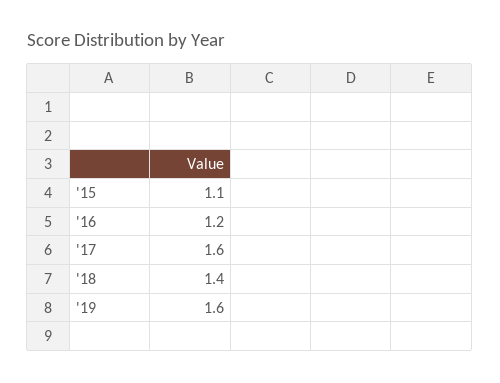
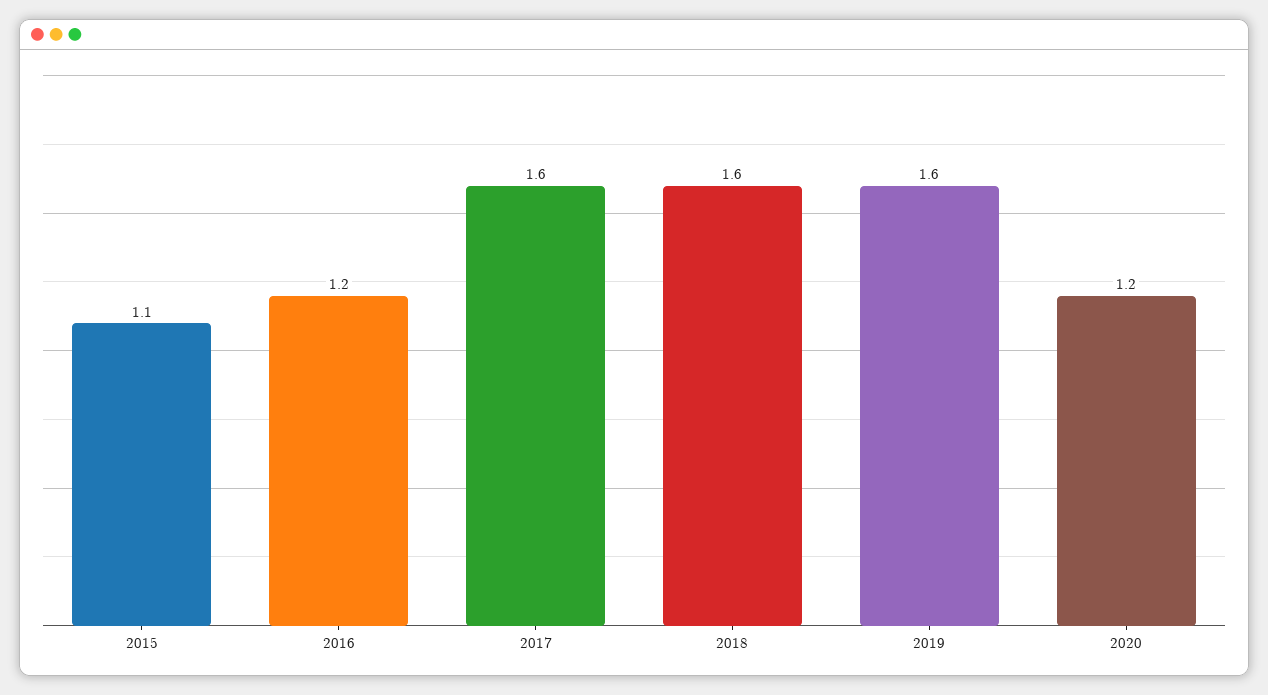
'18: 1.4 -> 1.6
2020: none -> 1.2

